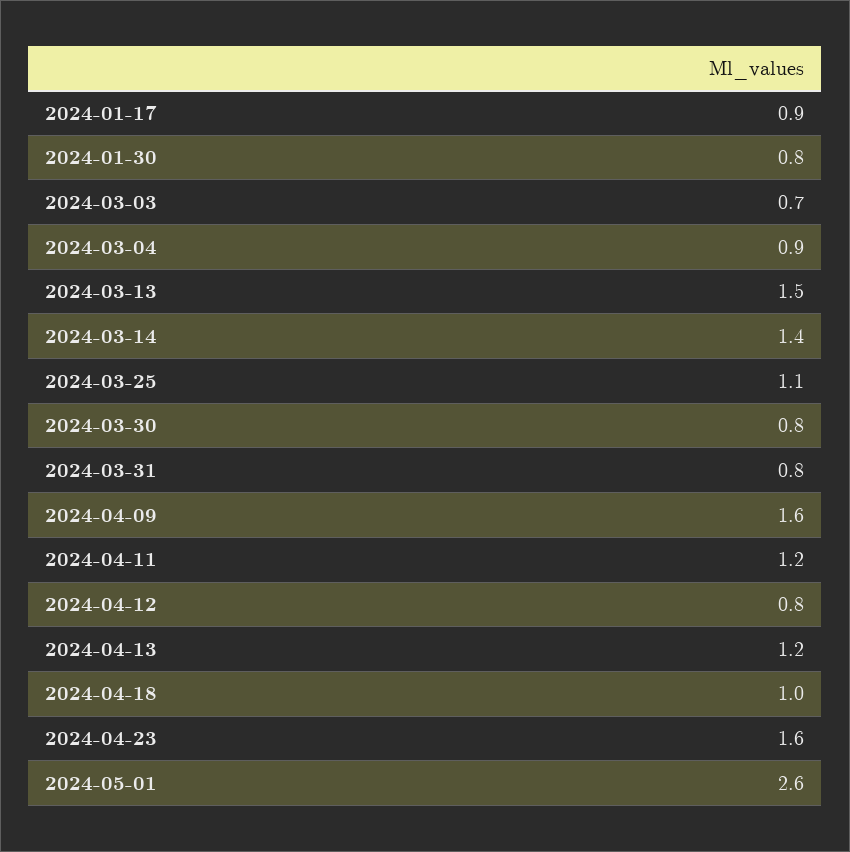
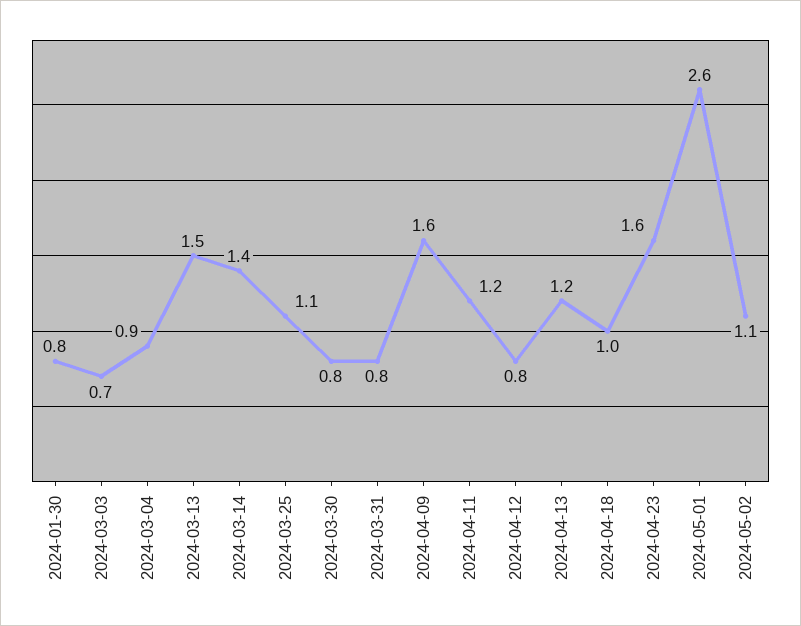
2024-01-17: 0.9 -> none
2024-05-02: none -> 1.1

